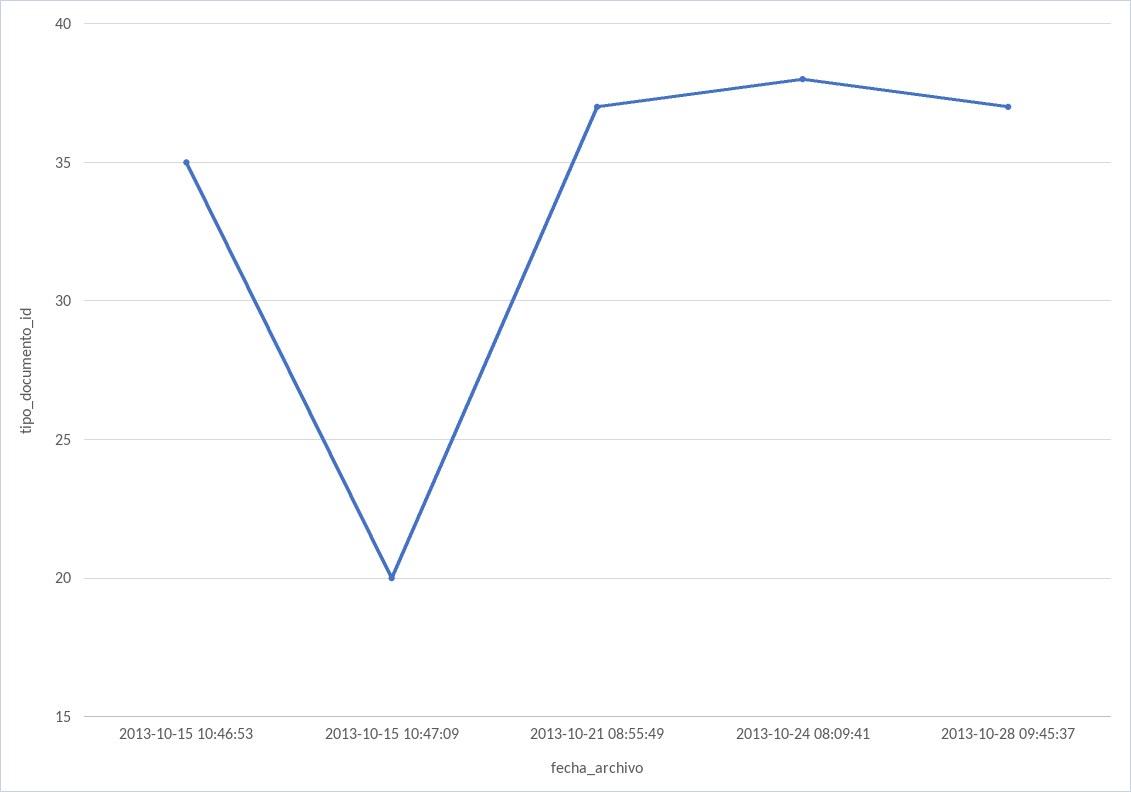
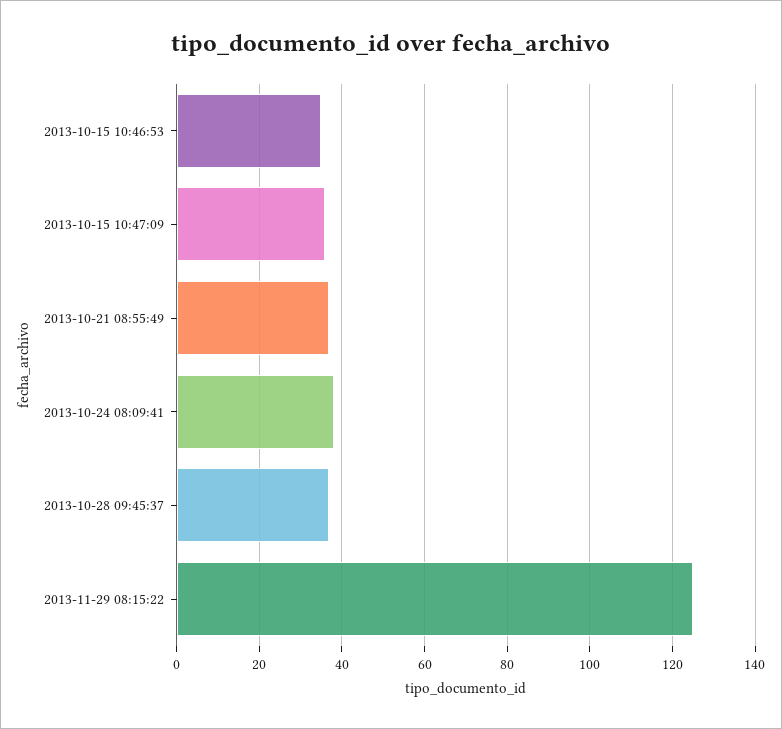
2013-10-15 10:47:09: 20 -> 35
2013-11-29 08:15:22: none -> 125

